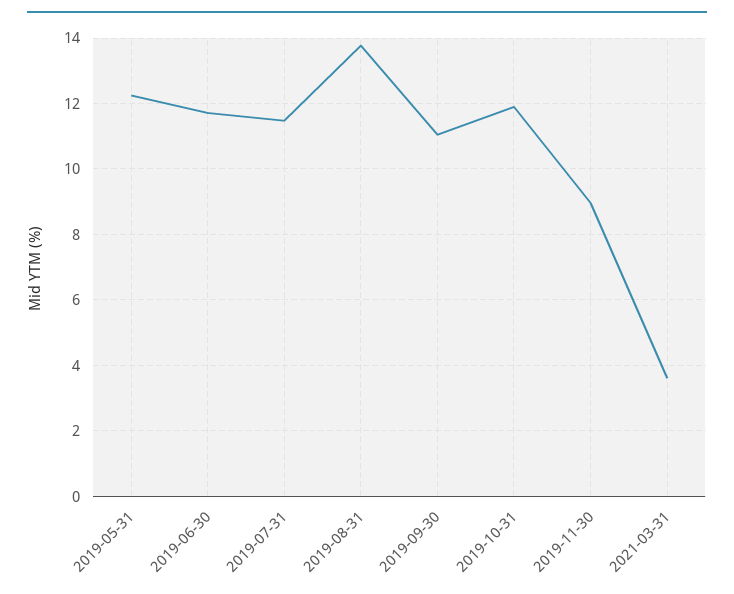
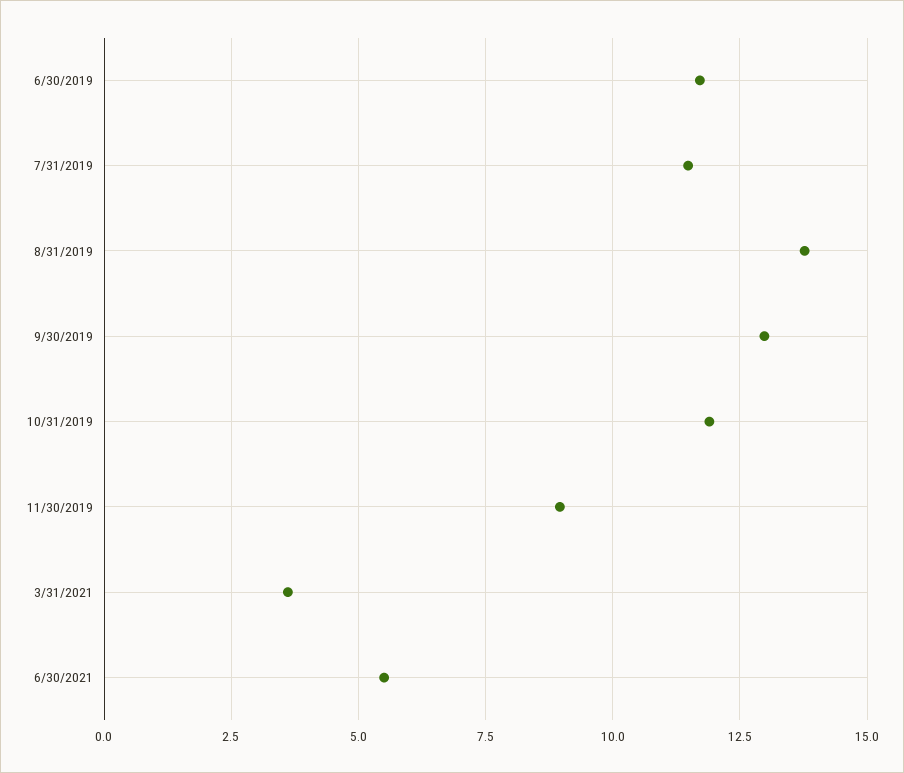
2019-05-31: 12.2 -> none
2019-09-30: 11 -> 13
6/30/2021: none -> 5.5

